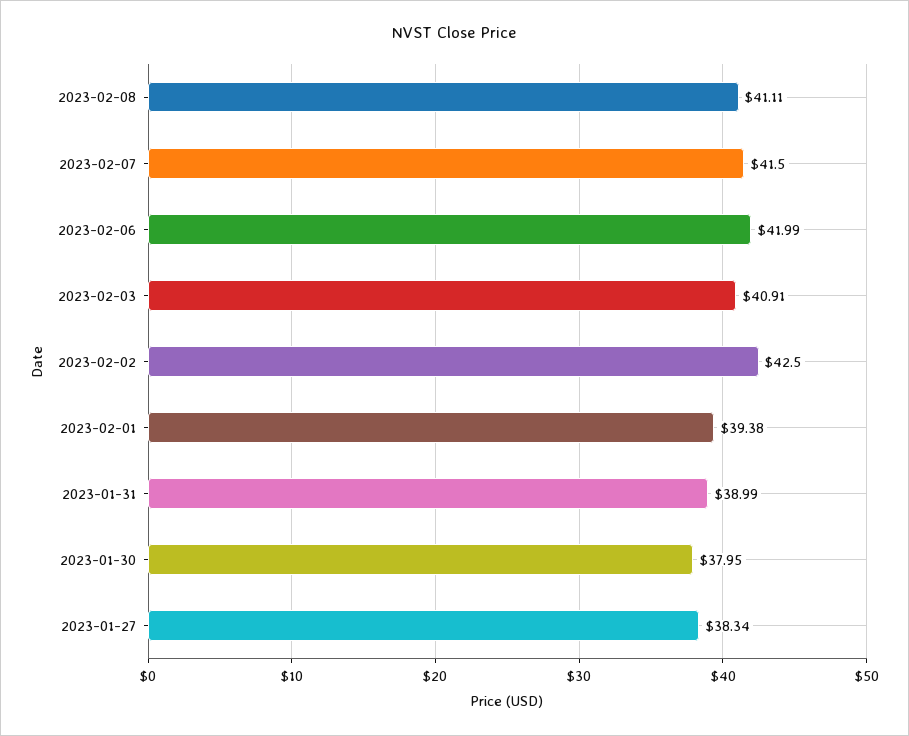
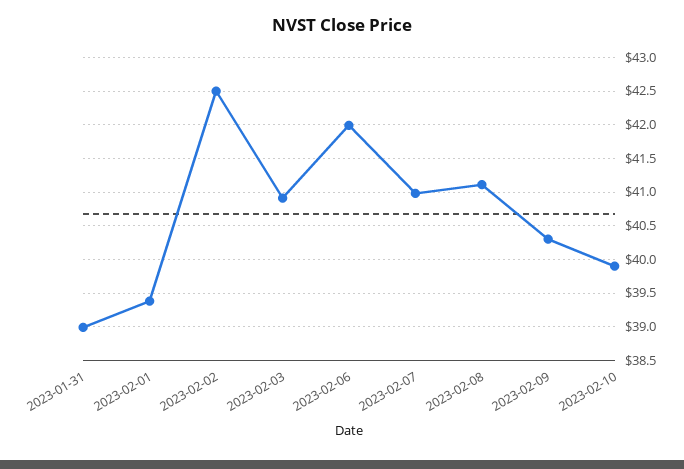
2023-02-07: 41.5 -> 41
2023-01-30: 37.95 -> none
2023-01-27: 38.34 -> none
2023-02-09: none -> 40.3
2023-02-10: none -> 39.9

